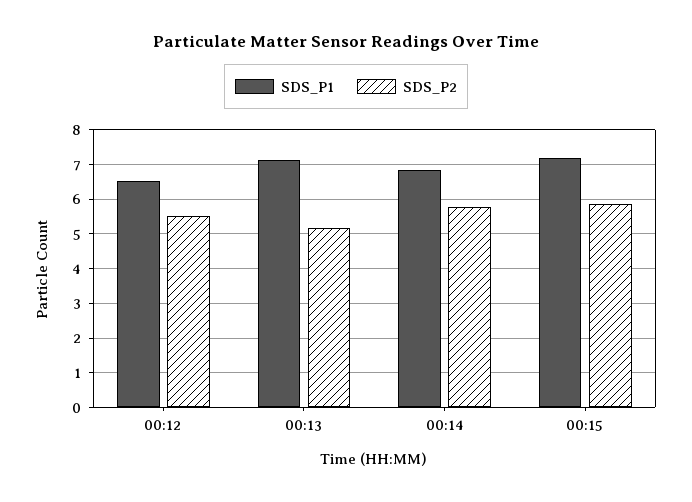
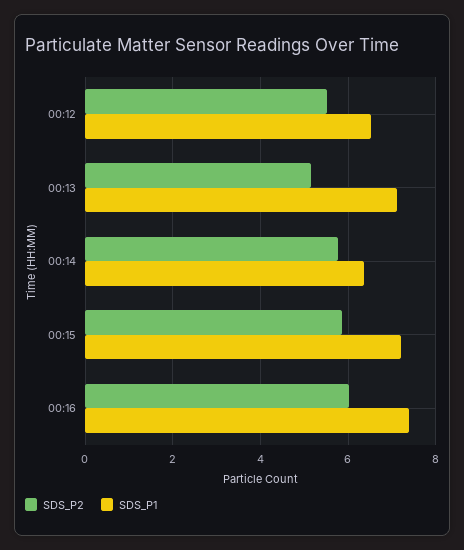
SDS_P1, 00:14: 6.8 -> 6.4
SDS_P2, 00:16: none -> 6
SDS_P1, 00:16: none -> 7.4

